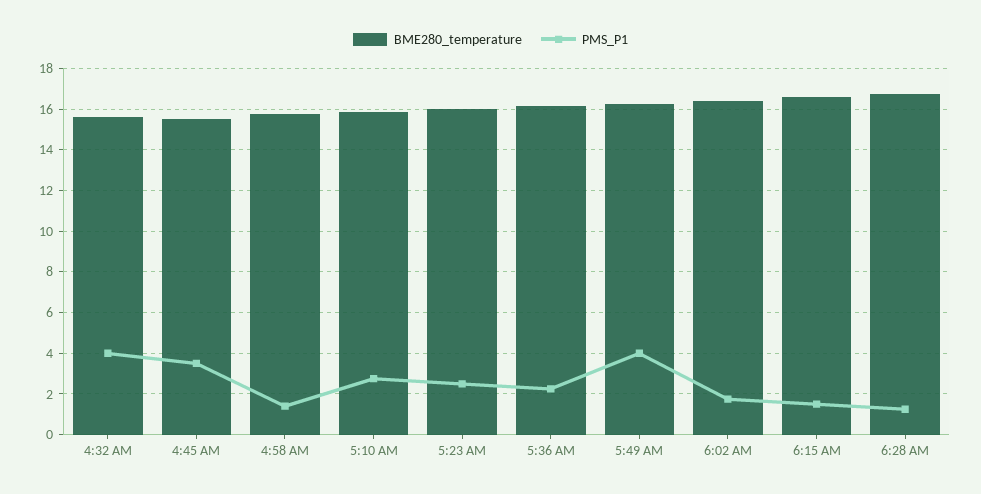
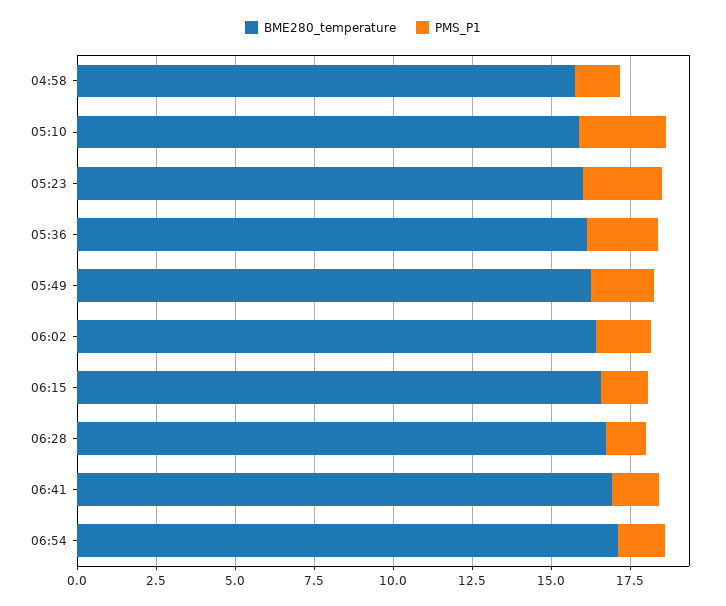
BME280_temperature, 4:32 AM: 15.5 -> none
PMS_P1, 4:32 AM: 4 -> none
BME280_temperature, 4:45 AM: 15.5 -> none
PMS_P1, 4:45 AM: 3.5 -> none
PMS_P1, 5:49 AM: 4 -> 2
BME280_temperature, 06:41: none -> 17
PMS_P1, 06:41: none -> 1.5
BME280_temperature, 06:54: none -> 17
PMS_P1, 06:54: none -> 1.5

